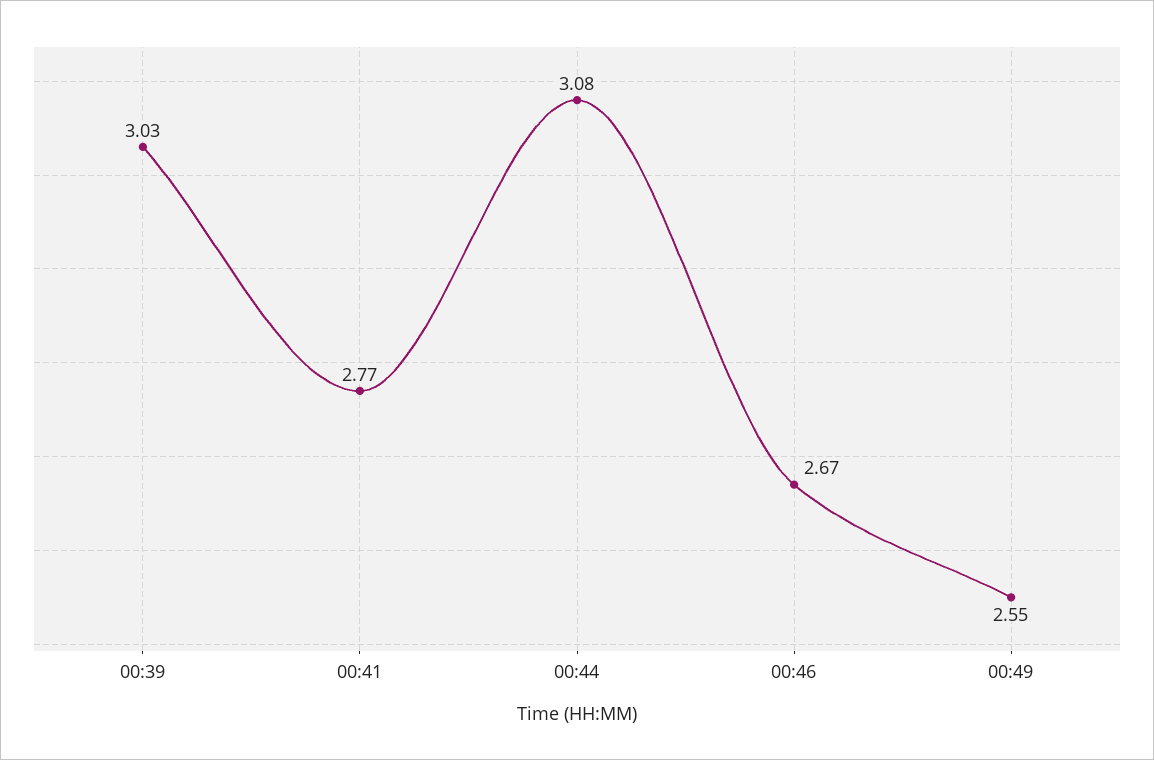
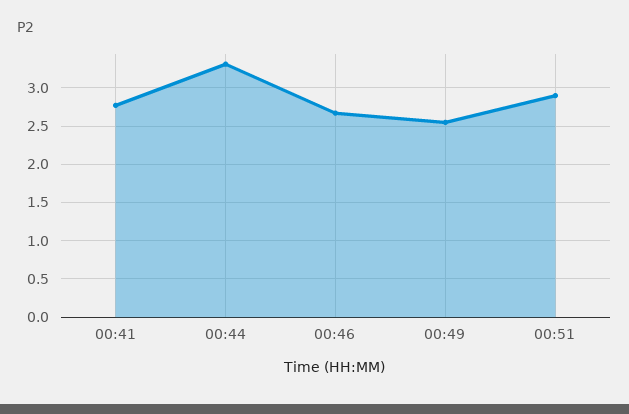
00:39: 3.03 -> none
00:44: 3.08 -> 3.3
00:51: none -> 2.9

